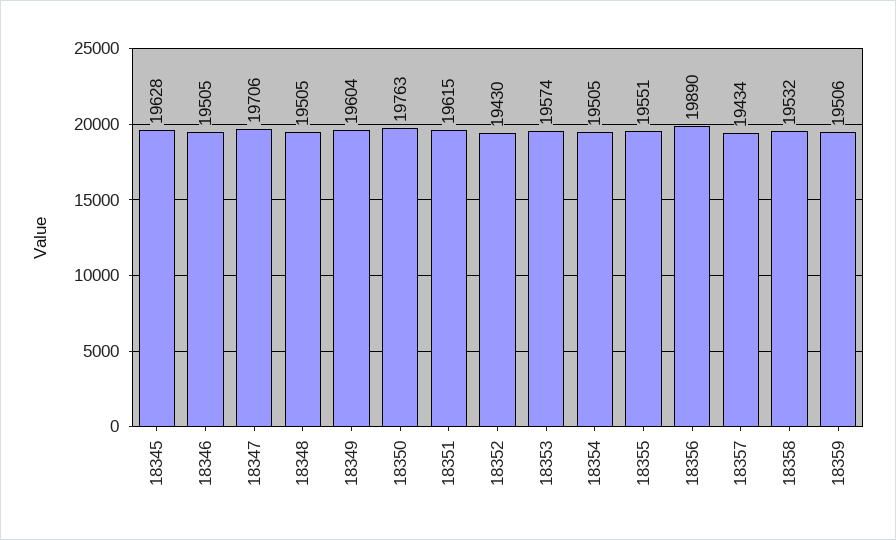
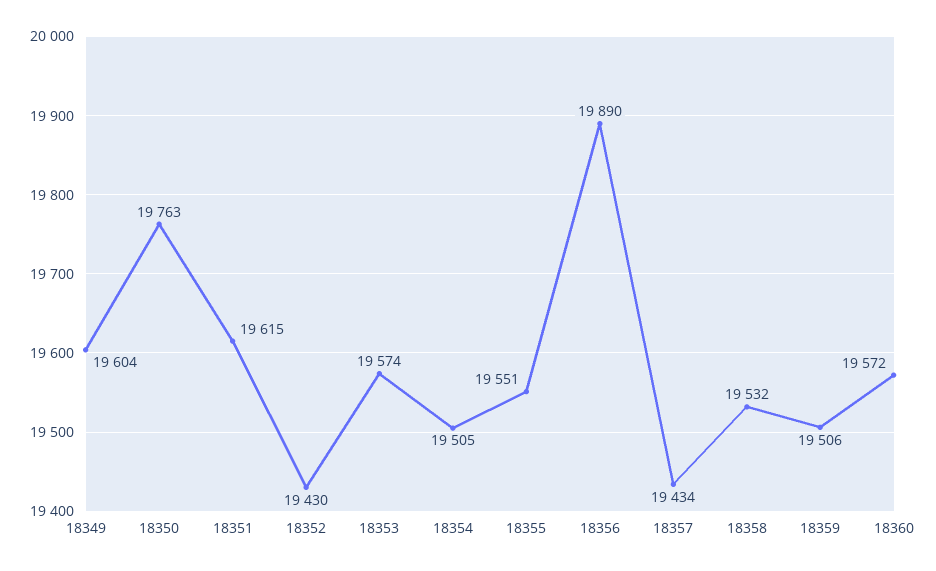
18345: 19628 -> none
18346: 19505 -> none
18347: 19706 -> none
18348: 19505 -> none
18360: none -> 19572

